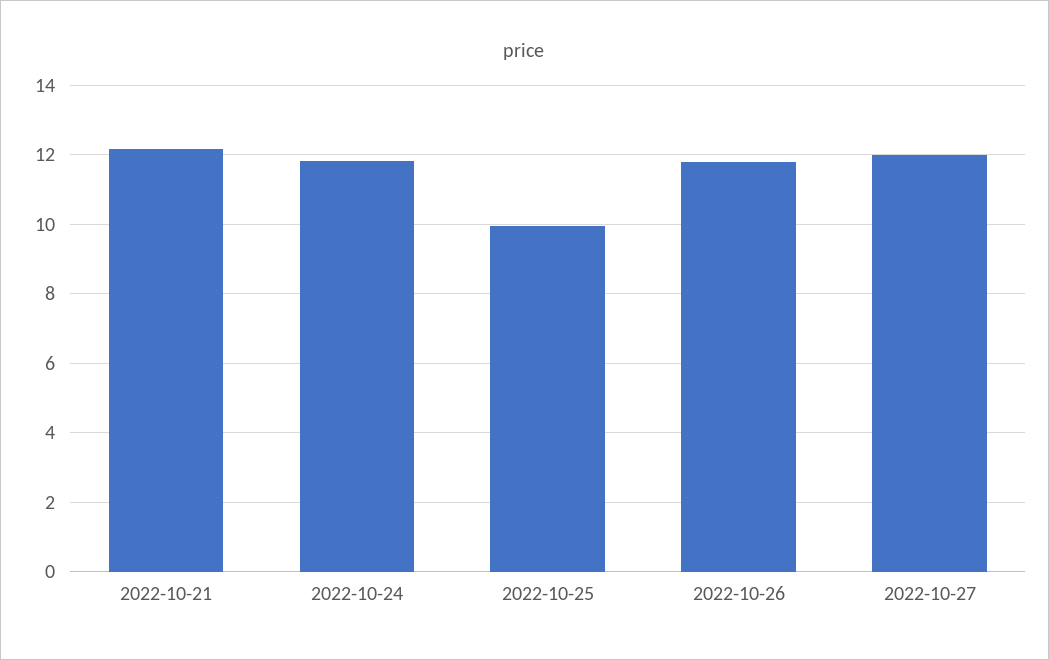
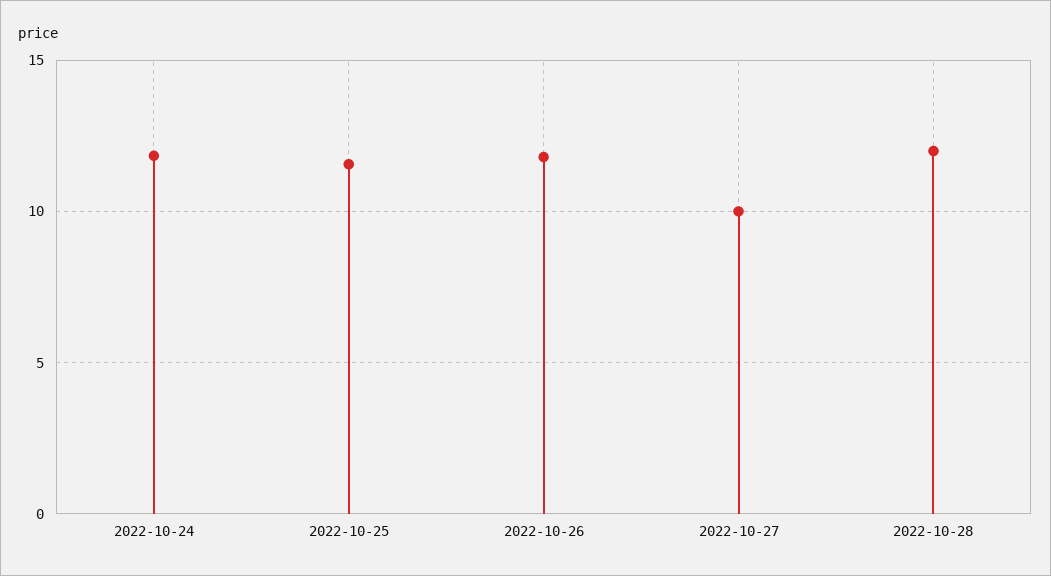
2022-10-21: 12.2 -> none
2022-10-25: 10 -> 11.5
2022-10-27: 12 -> 10
2022-10-28: none -> 12

